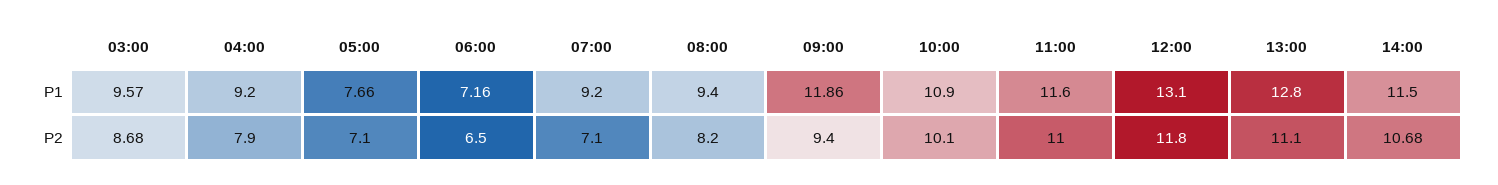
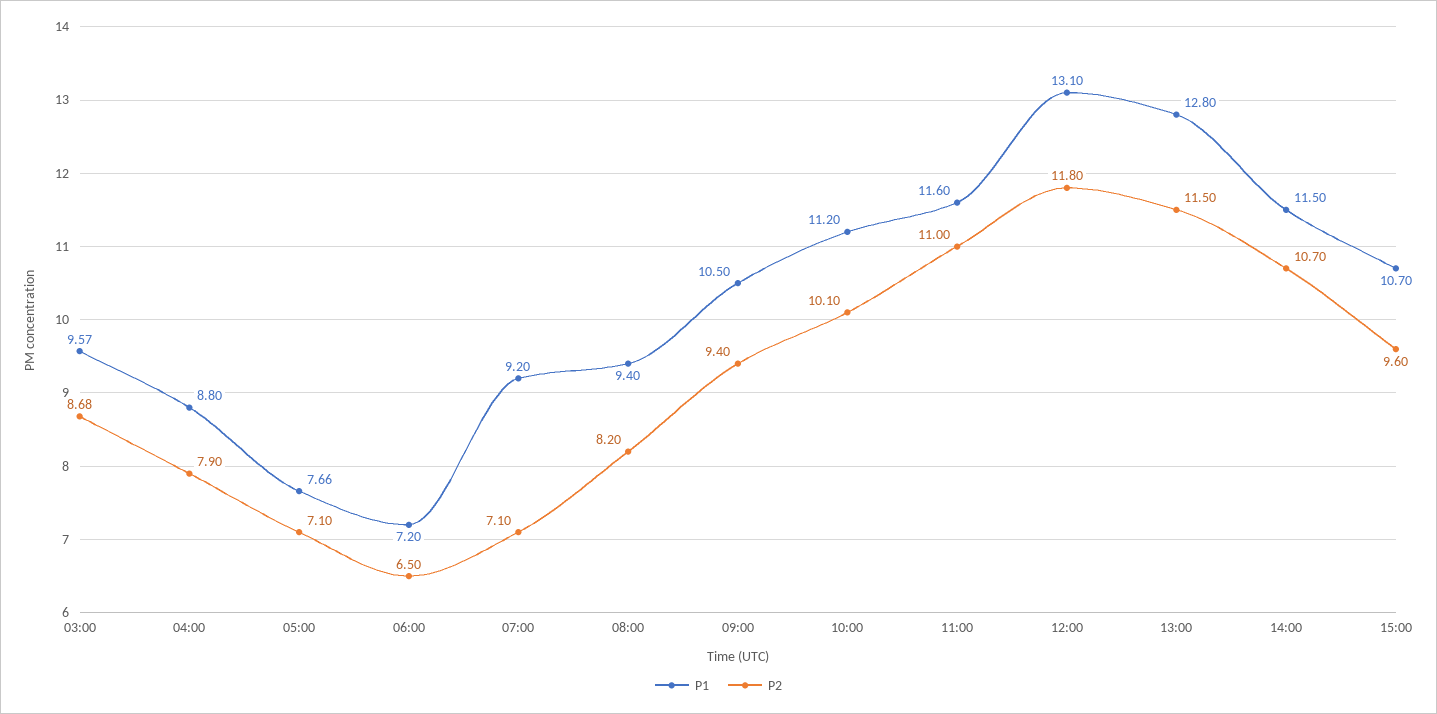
P1, 04:00: 9.2 -> 8.8
P1, 06:00: 7.16 -> 7.2
P1, 09:00: 11.86 -> 10.5
P1, 10:00: 10.9 -> 11.2
P2, 13:00: 11.1 -> 11.5
P2, 14:00: 10.68 -> 10.7
P1, 15:00: none -> 10.7
P2, 15:00: none -> 9.6

